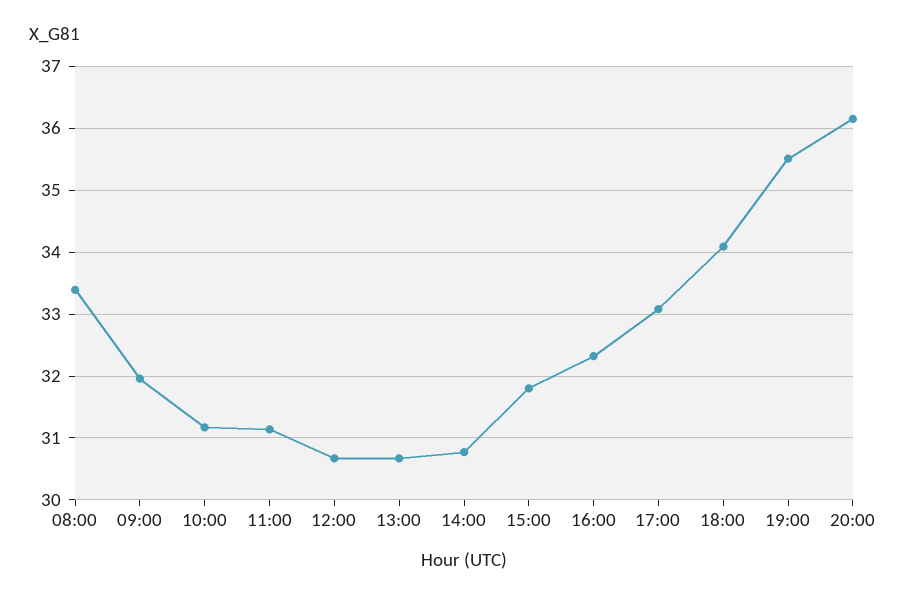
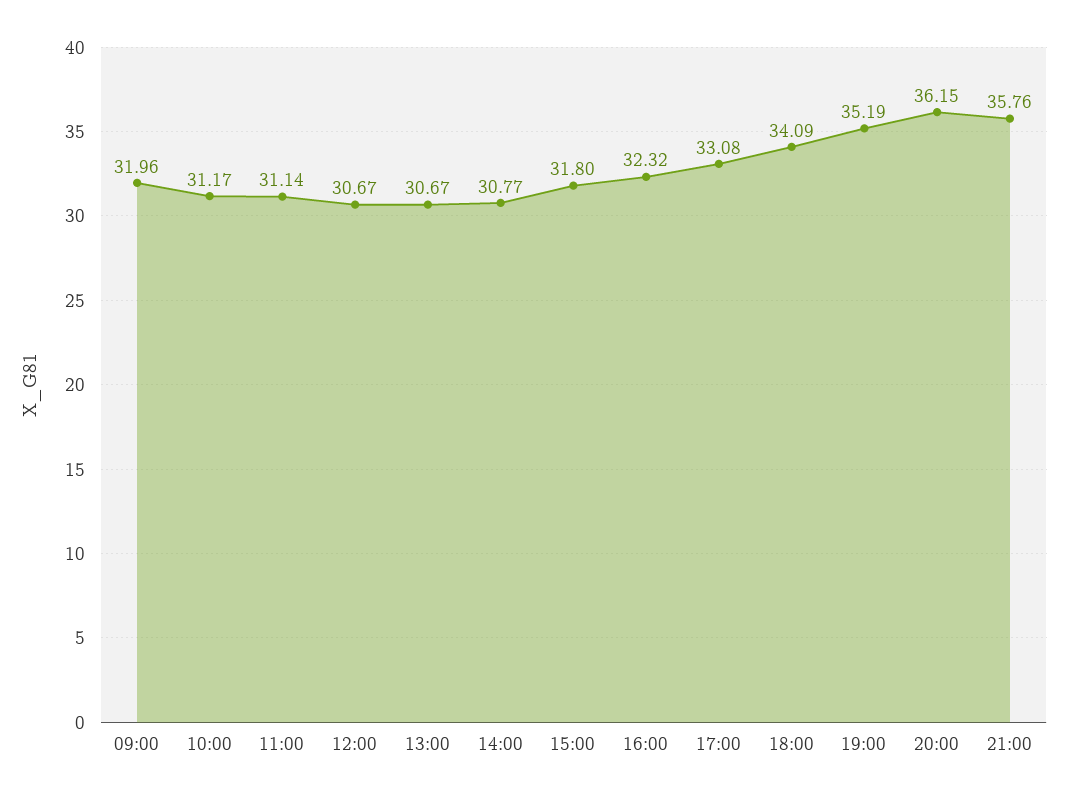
08:00: 33.4 -> none
19:00: 35.5 -> 35.19
21:00: none -> 35.76

